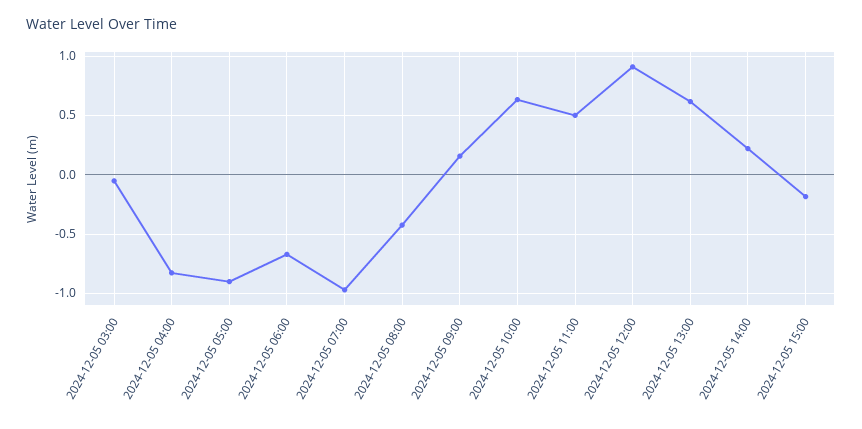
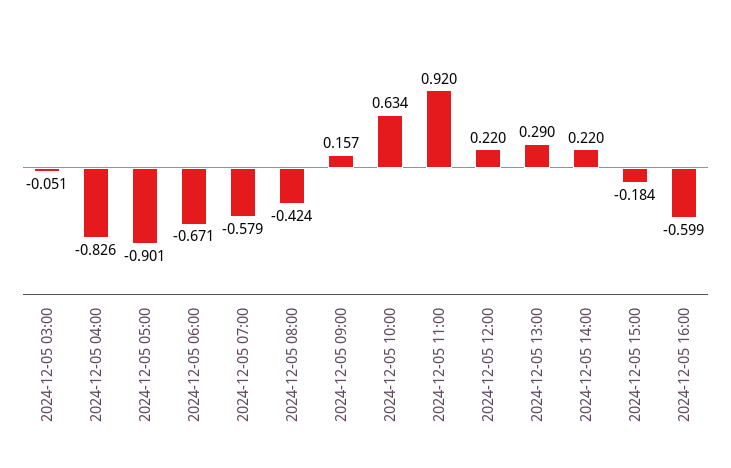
2024-12-05 07:00: -1 -> -0.579
2024-12-05 11:00: 0.5 -> 0.92
2024-12-05 12:00: 0.9 -> 0.22
2024-12-05 13:00: 0.6 -> 0.29
2024-12-05 16:00: none -> -0.599

